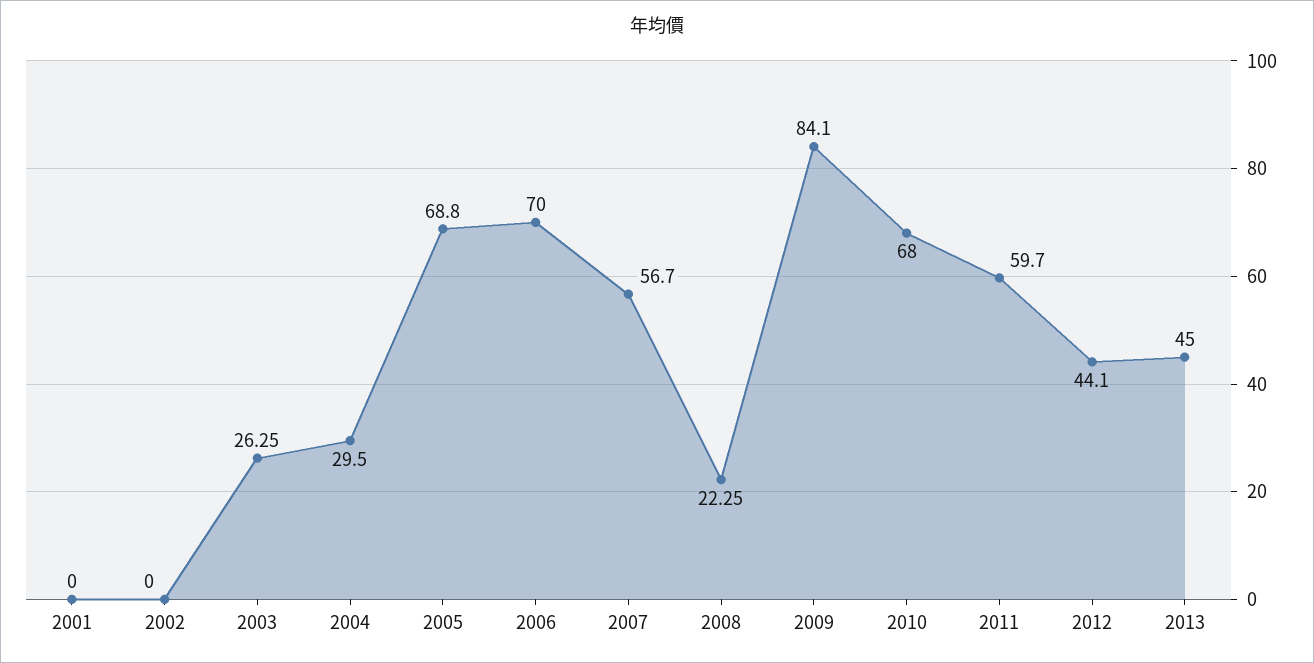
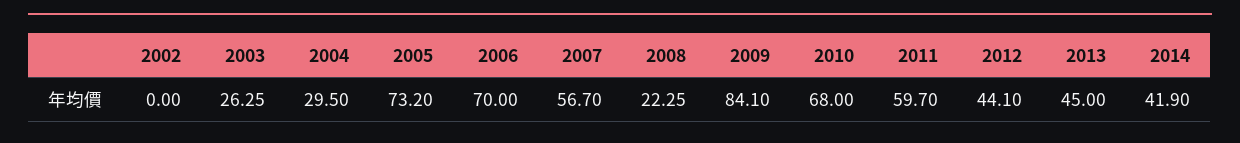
2001: 0 -> none
2005: 68.8 -> 73.2
2014: none -> 41.9

